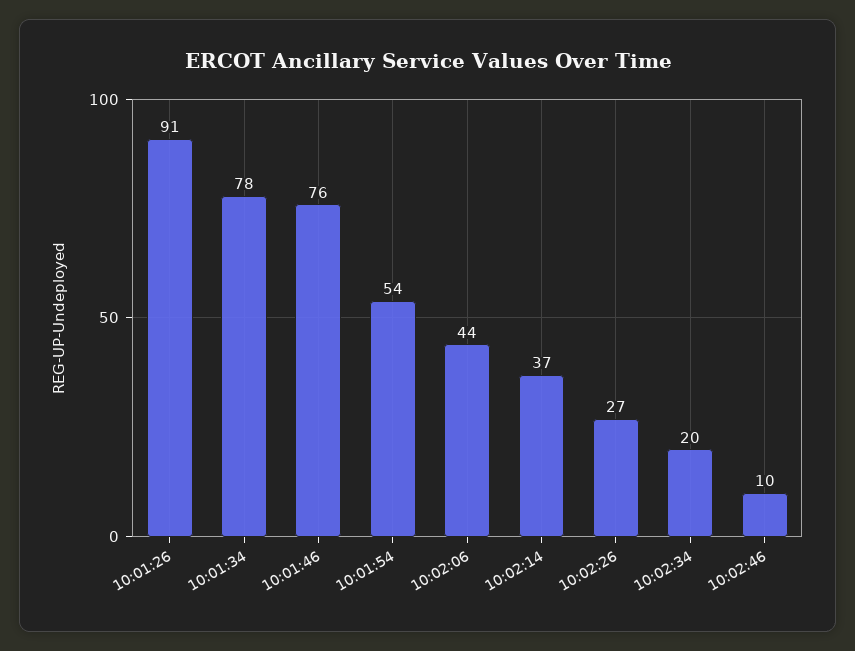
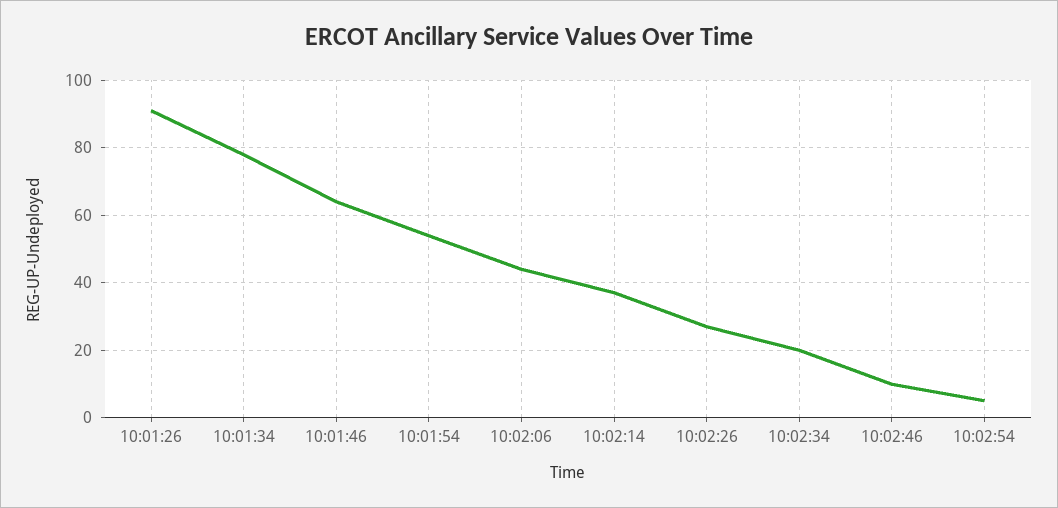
10:01:46: 76 -> 65
10:02:54: none -> 5

